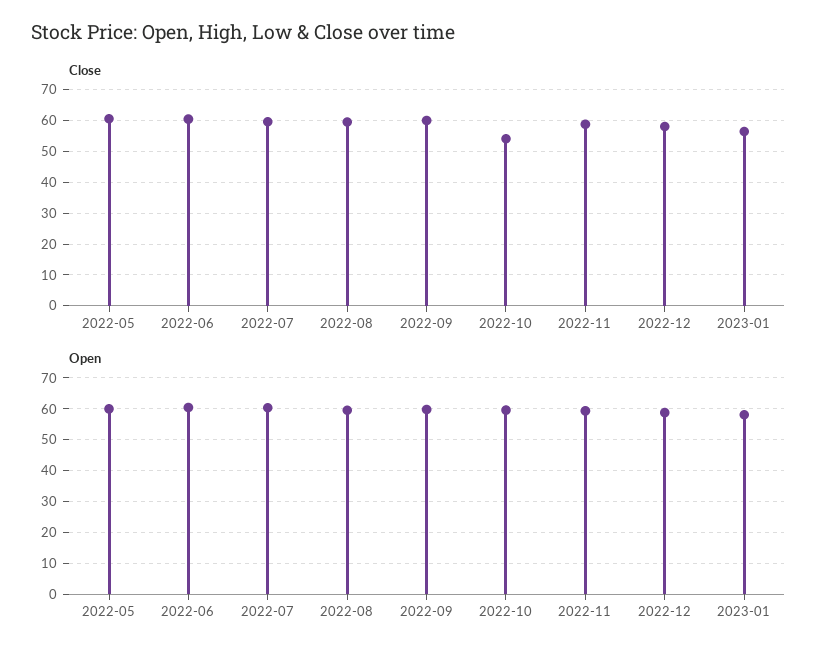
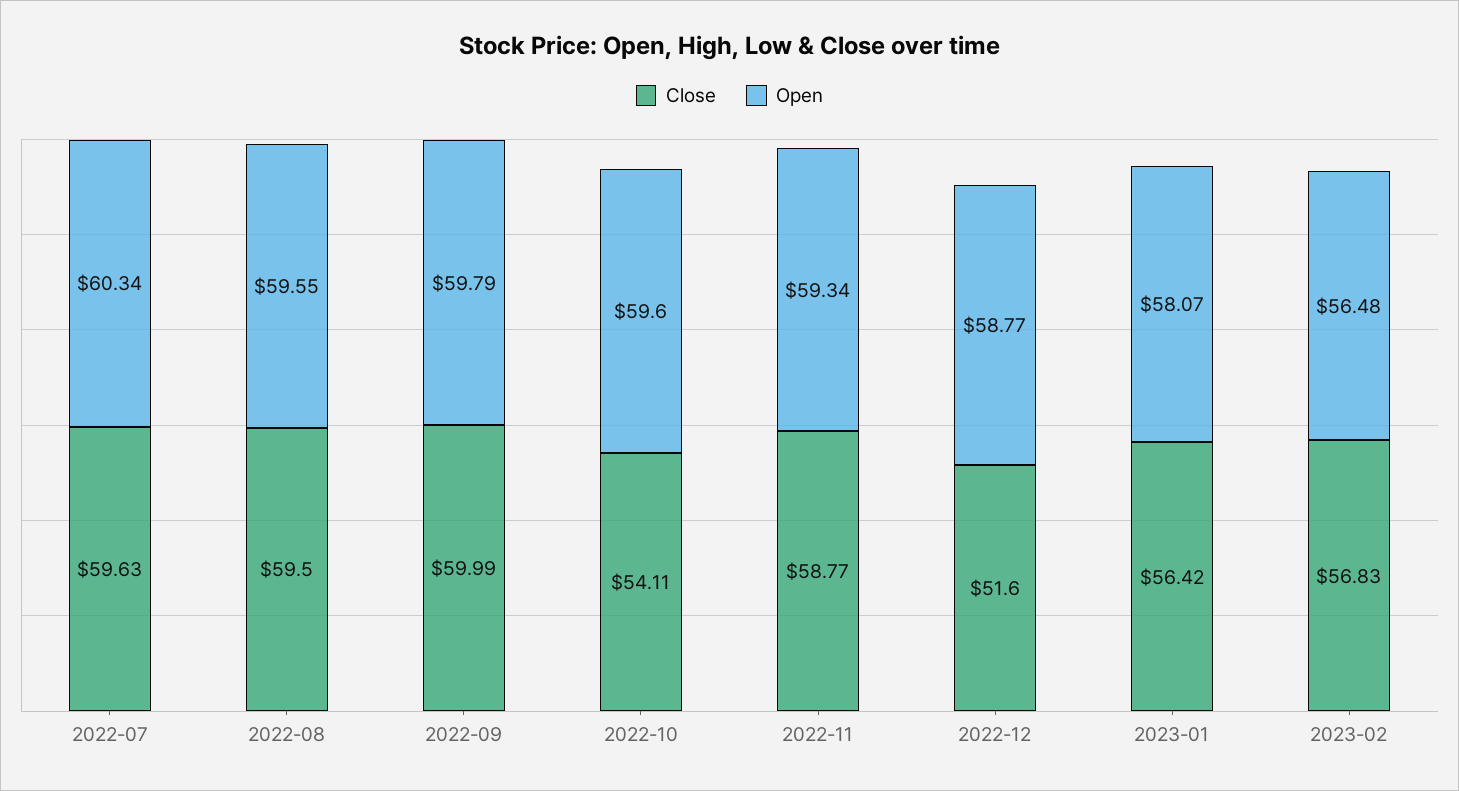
Close, 2022-05: 60 -> none
Close, 2022-06: 60 -> none
Close, 2022-12: 58 -> 51.6
Open, 2022-05: 60 -> none
Open, 2022-06: 60 -> none
Close, 2023-02: none -> 56.83
Open, 2023-02: none -> 56.48

